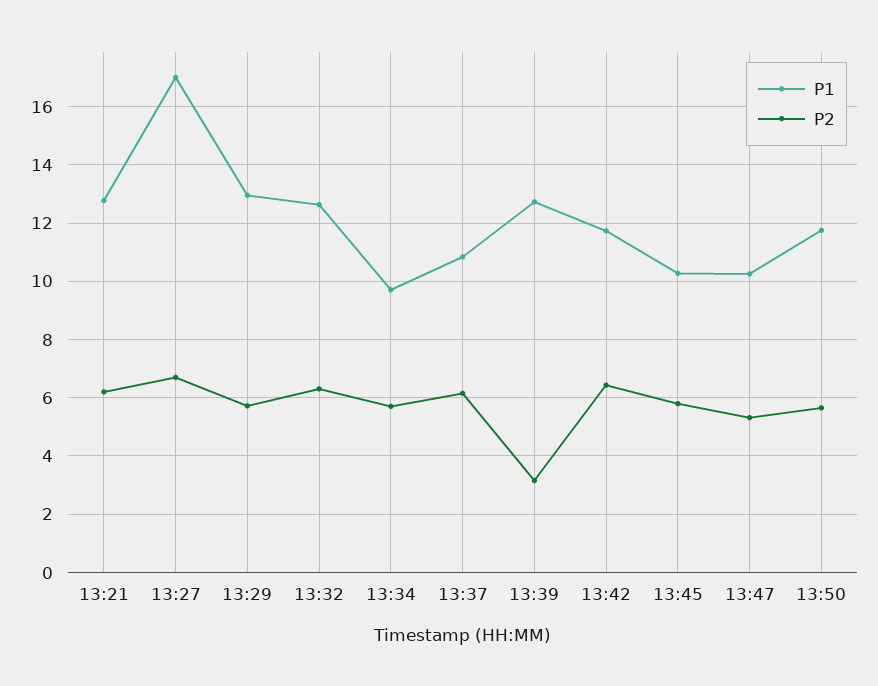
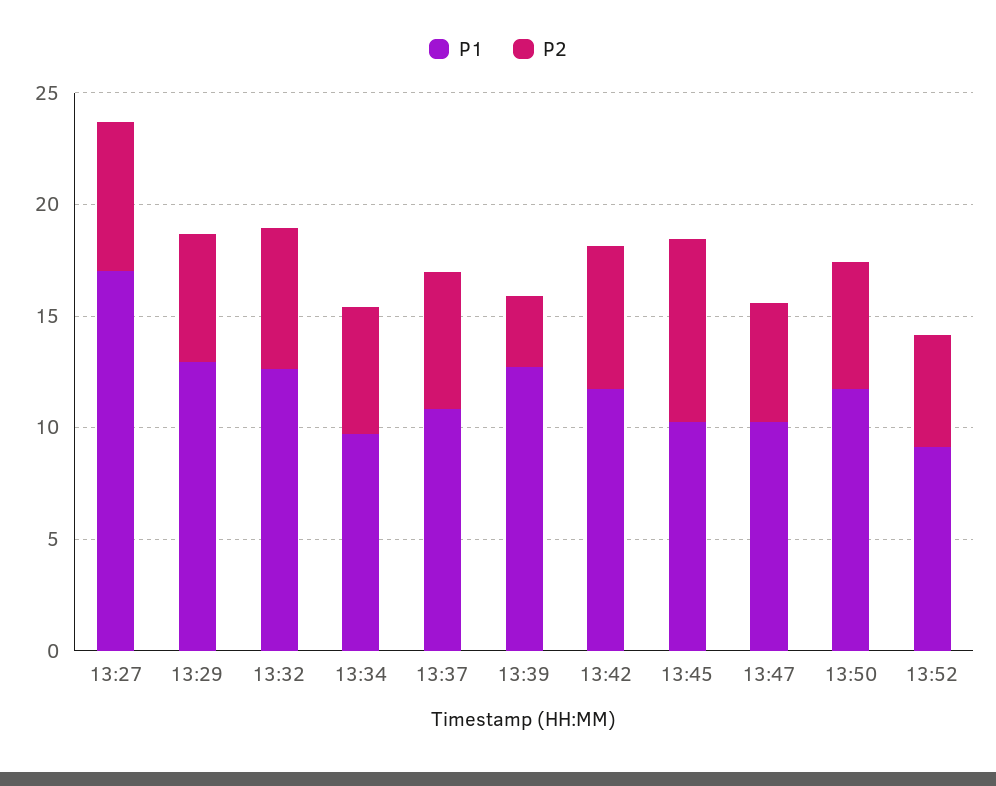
P1, 13:21: 12.75 -> none
P2, 13:21: 6.25 -> none
P2, 13:45: 5.75 -> 8
P1, 13:52: none -> 9
P2, 13:52: none -> 5

